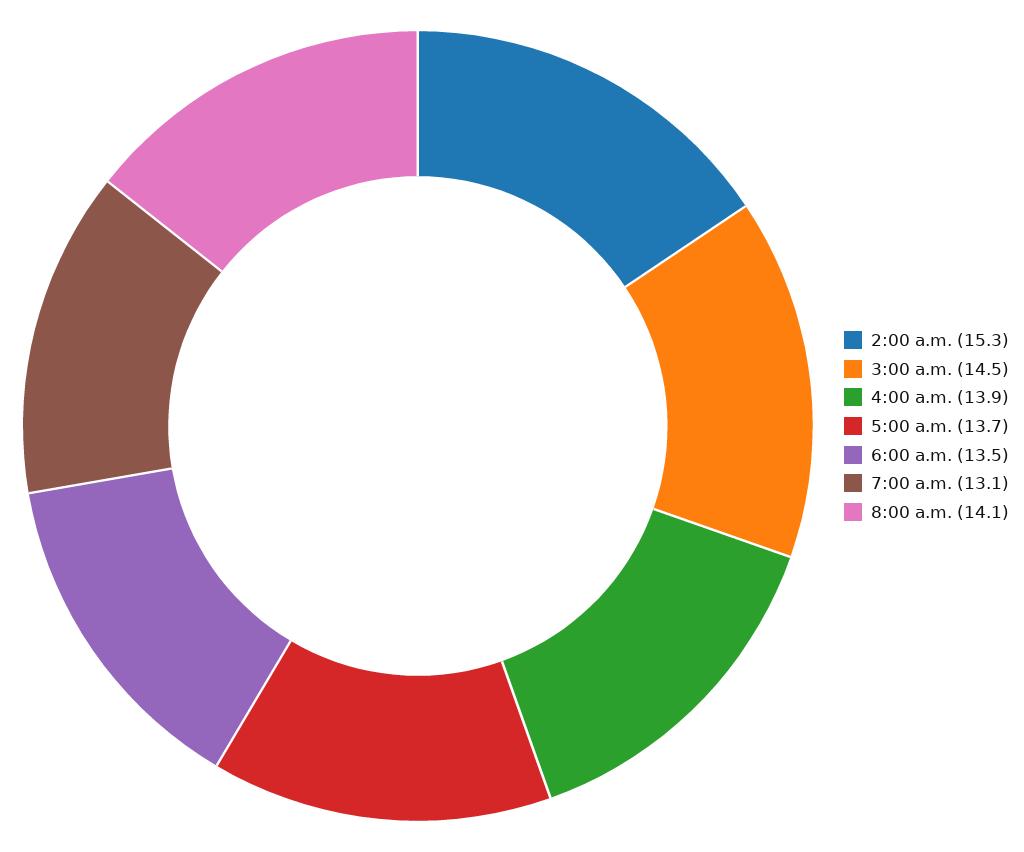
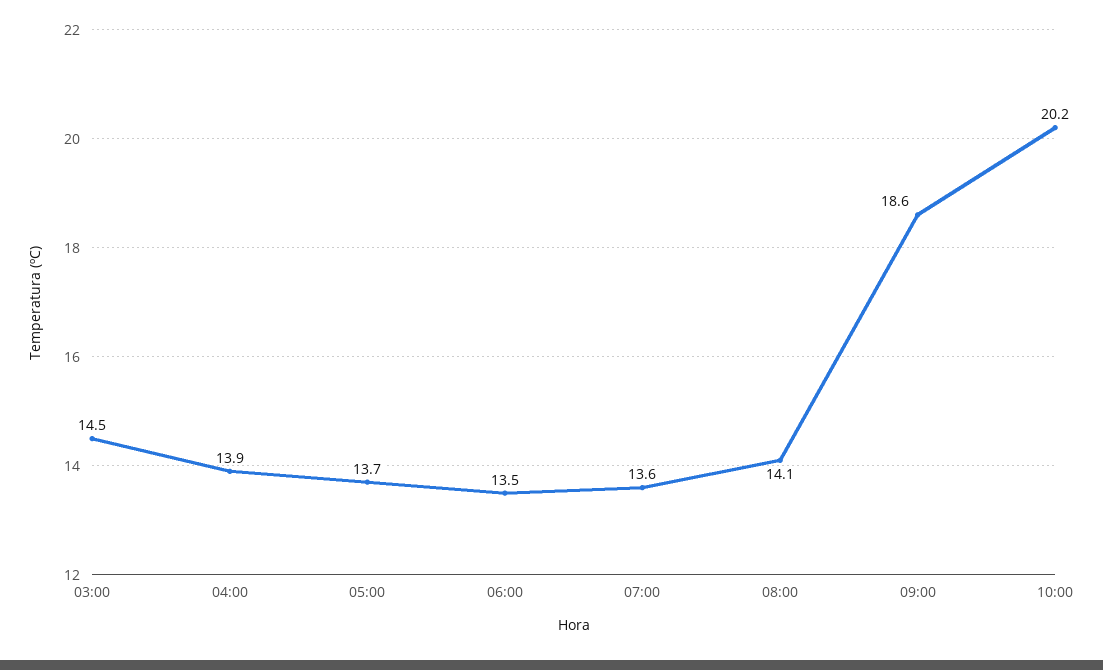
2:00 a.m.: 15.3 -> none
7:00 a.m.: 13.1 -> 13.6
09:00: none -> 18.6
10:00: none -> 20.2

